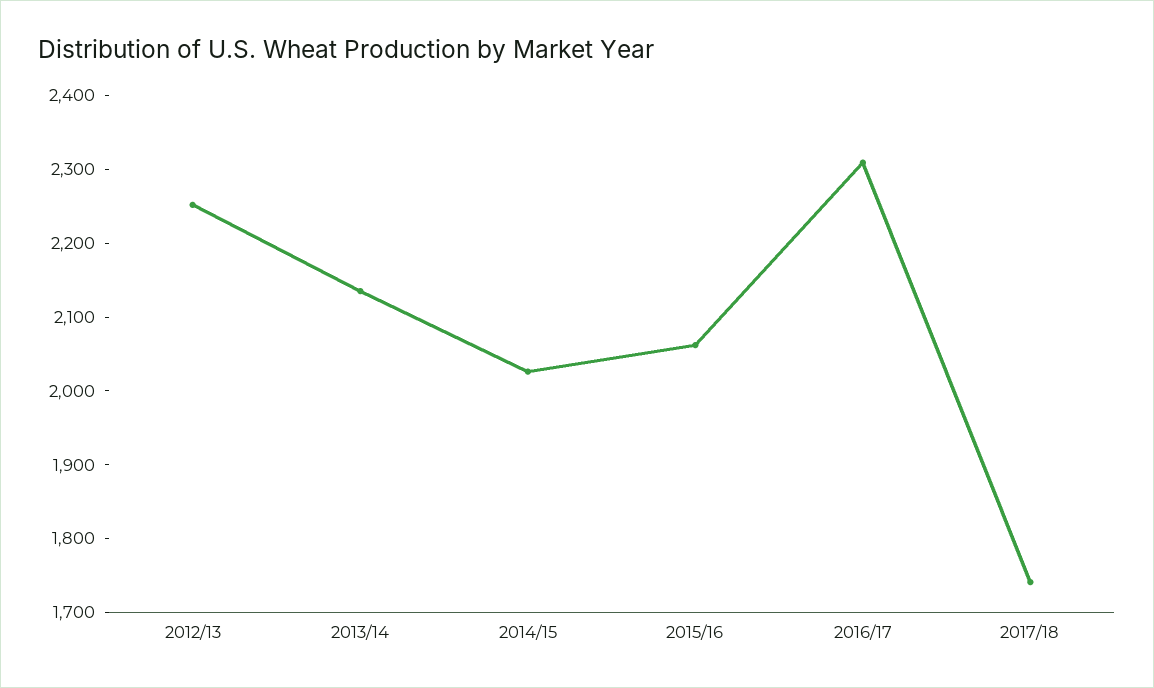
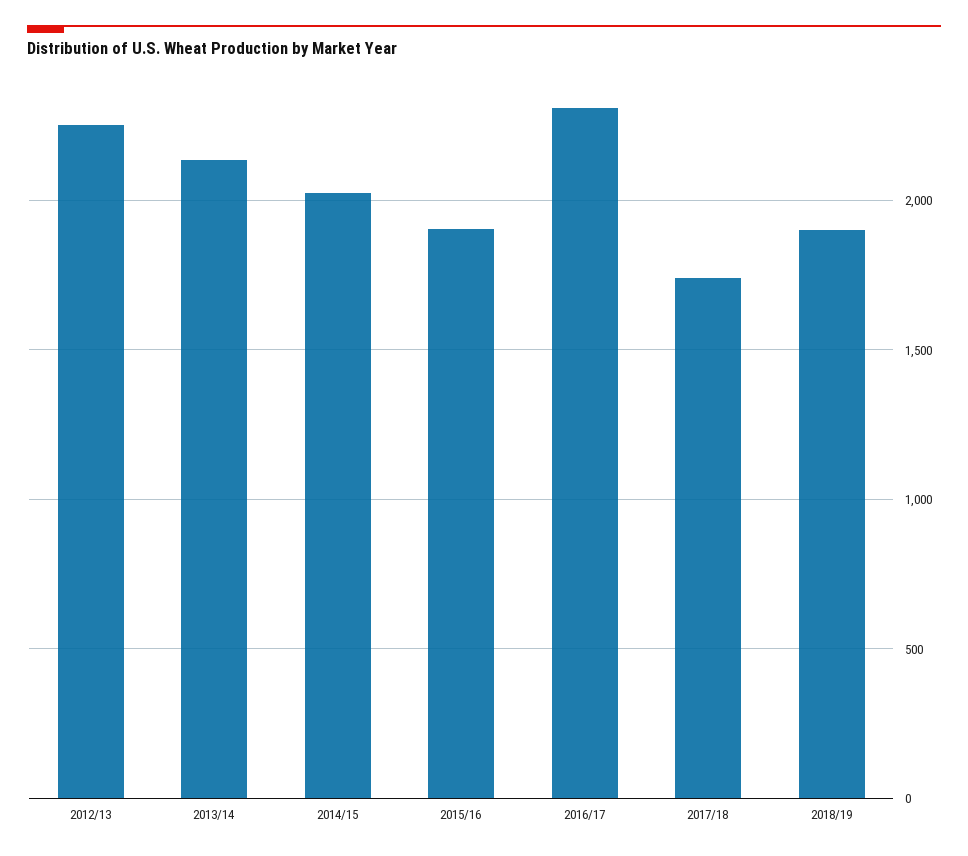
2015/16: 2060 -> 1900
2018/19: none -> 1900

